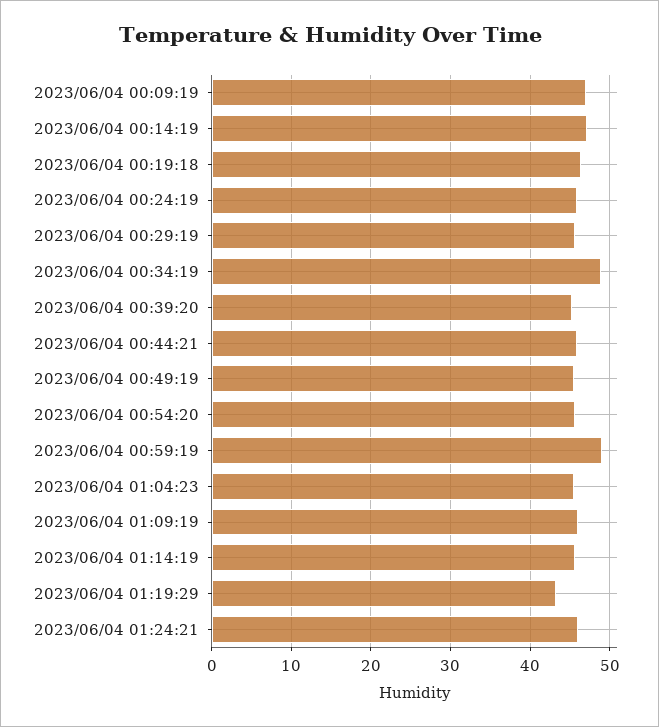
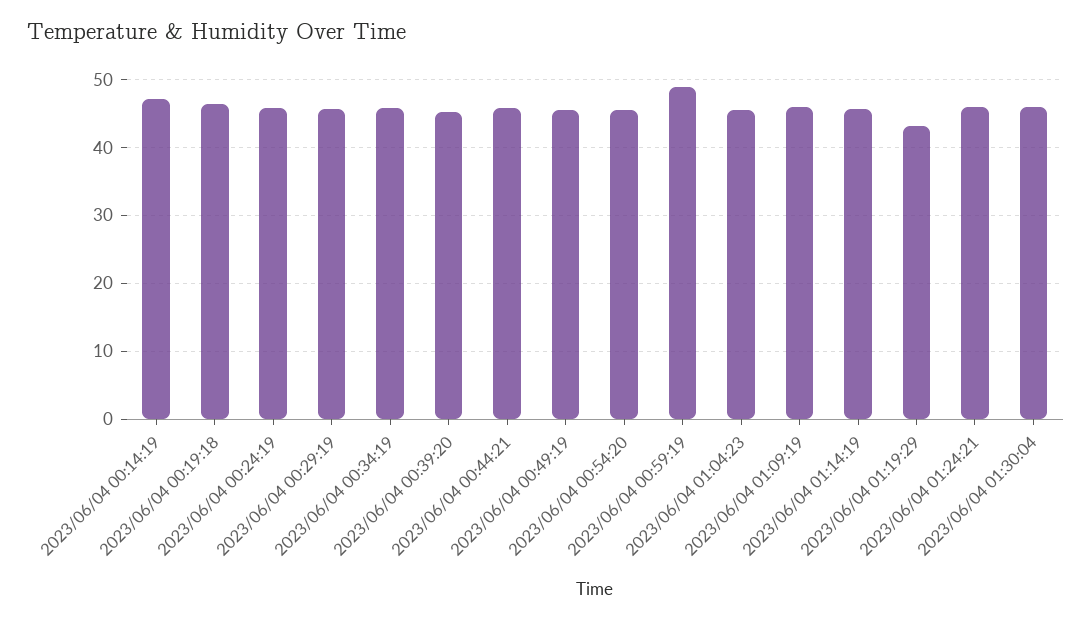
2023/06/04 00:09:19: 47 -> none
2023/06/04 00:34:19: 49 -> 46
2023/06/04 01:30:04: none -> 46

